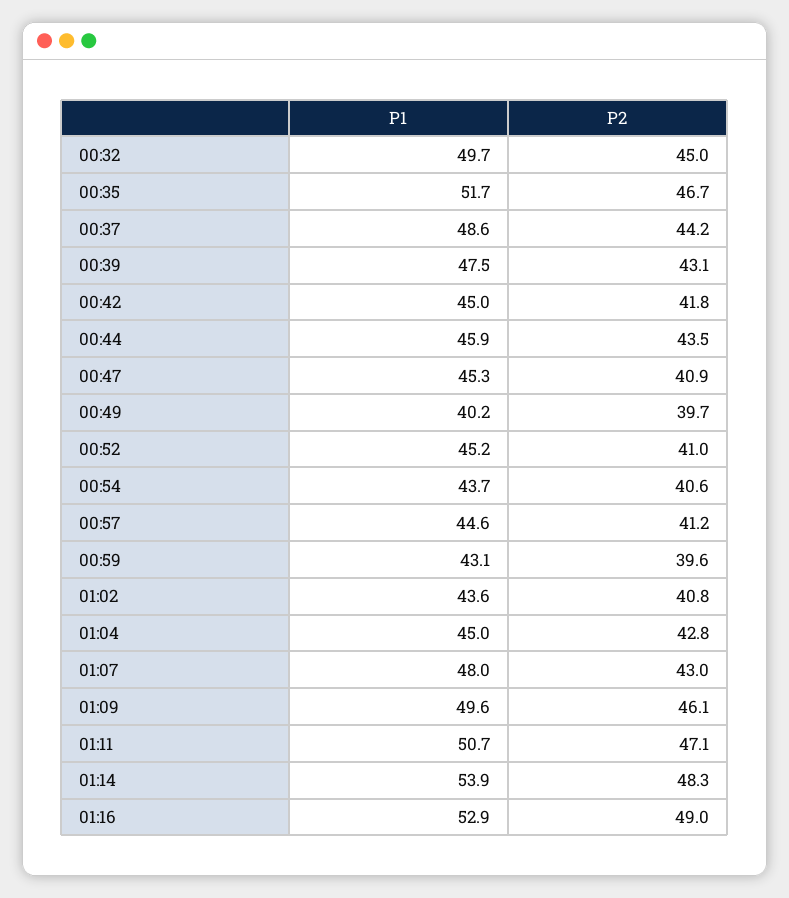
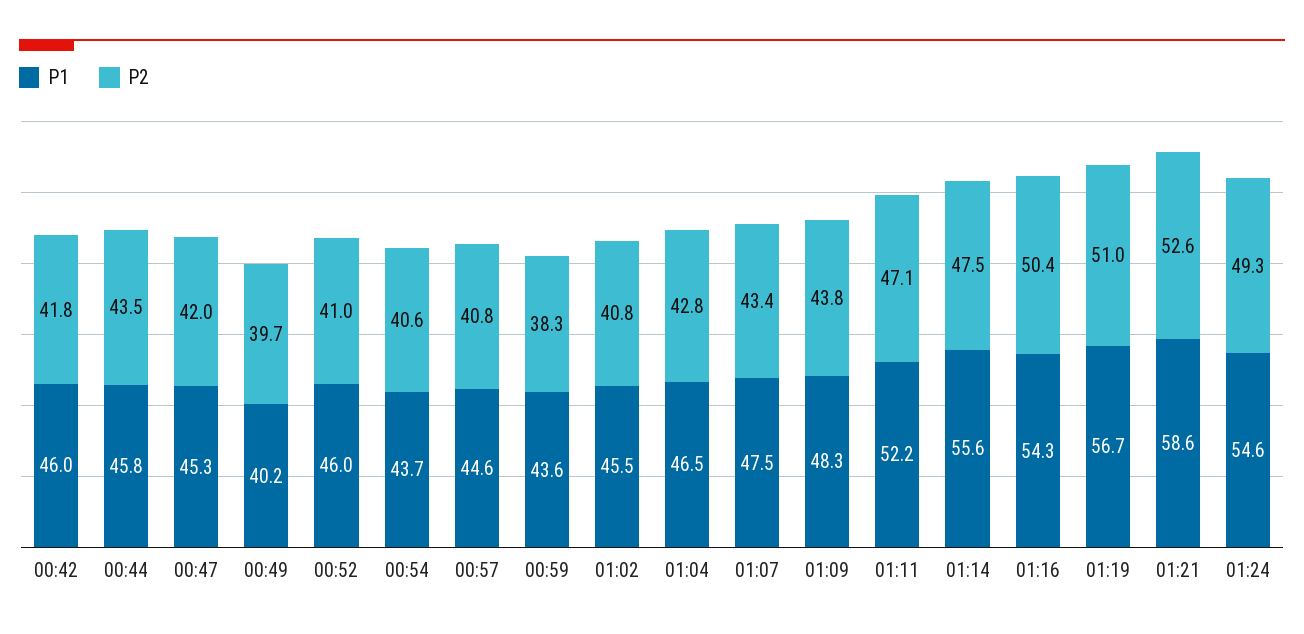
P1, 00:32: 49.7 -> none
P2, 00:32: 45 -> none
P1, 00:35: 51.7 -> none
P2, 00:35: 46.7 -> none
P1, 00:37: 48.6 -> none
P2, 00:37: 44.2 -> none
P1, 00:39: 47.5 -> none
P2, 00:39: 43.1 -> none
P1, 00:42: 45 -> 46
P1, 00:44: 45.9 -> 45.8
P2, 00:47: 40.9 -> 42
P1, 00:52: 45.2 -> 46
P2, 00:57: 41.2 -> 40.8
P1, 00:59: 43.1 -> 43.6
P2, 00:59: 39.6 -> 38.3
P1, 01:02: 43.6 -> 45.5
P1, 01:04: 45 -> 46.5
P1, 01:07: 48 -> 47.5
P2, 01:07: 43 -> 43.4
P1, 01:09: 49.6 -> 48.3
P2, 01:09: 46.1 -> 43.8
P1, 01:11: 50.7 -> 52.2
P1, 01:14: 53.9 -> 55.6
P2, 01:14: 48.3 -> 47.5
P1, 01:16: 52.9 -> 54.3
P2, 01:16: 49 -> 50.4
P1, 01:19: none -> 56.7
P2, 01:19: none -> 51
P1, 01:21: none -> 58.6
P2, 01:21: none -> 52.6
P1, 01:24: none -> 54.6
P2, 01:24: none -> 49.3

